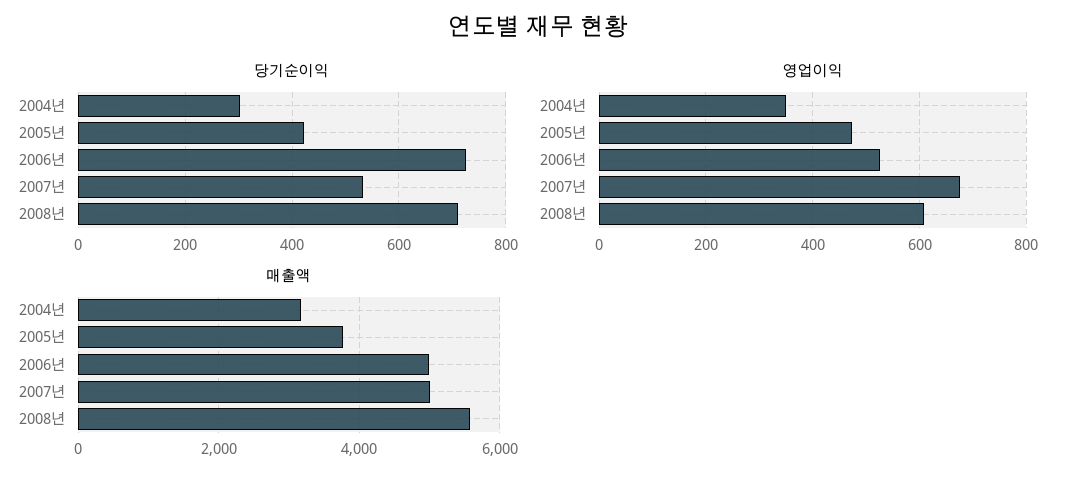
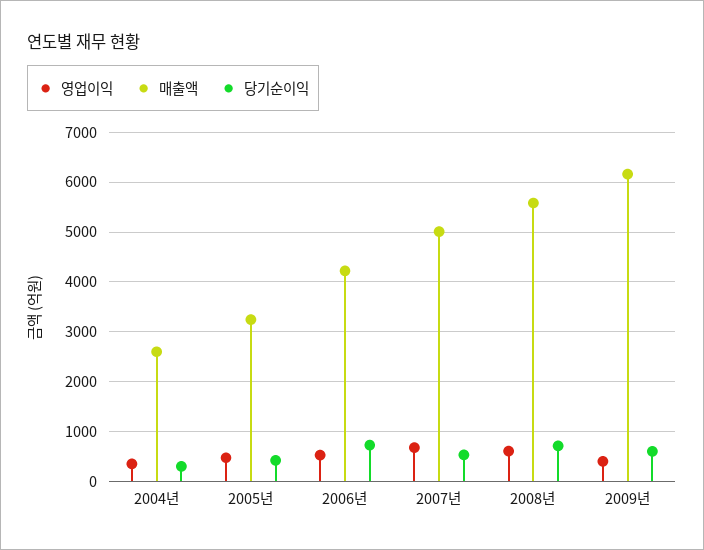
매출액, 2004년: 3200 -> 2600
매출액, 2005년: 3800 -> 3200
매출액, 2006년: 5000 -> 4200
영업이익, 2009년: none -> 400
매출액, 2009년: none -> 6200
당기순이익, 2009년: none -> 600

